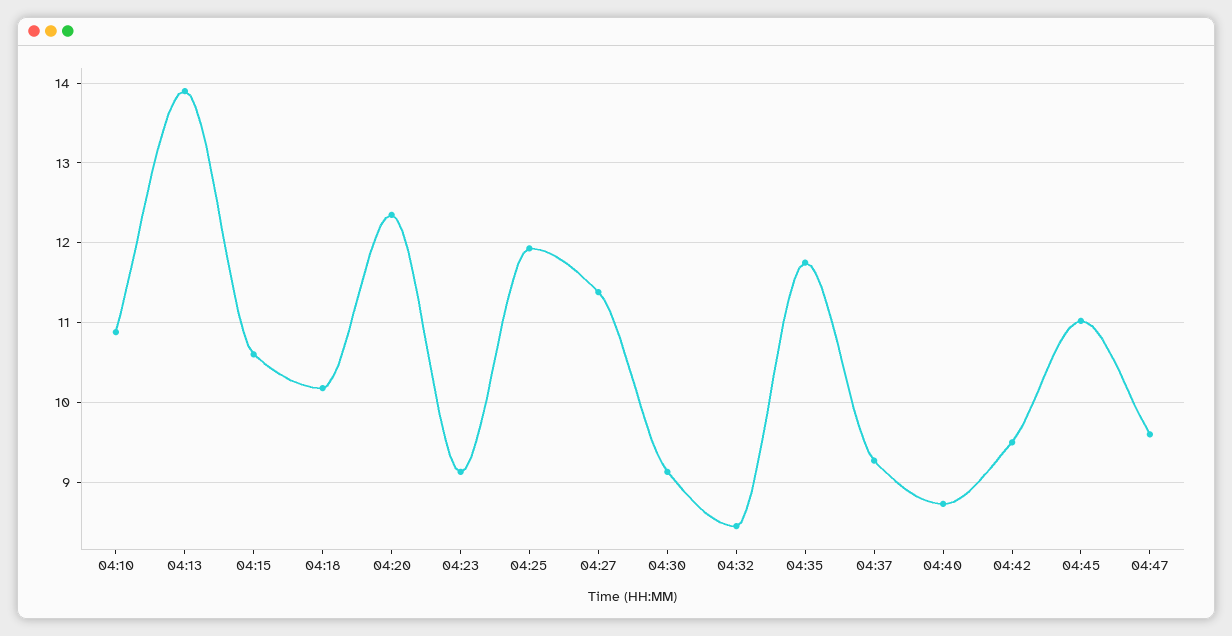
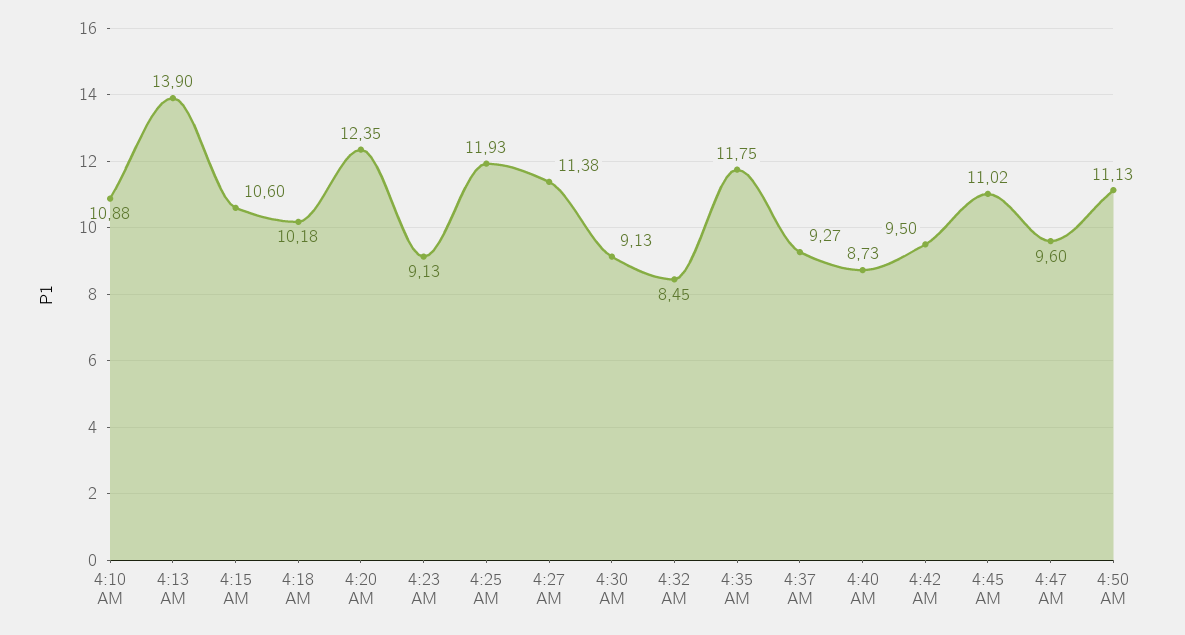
4:50 AM: none -> 11.13

